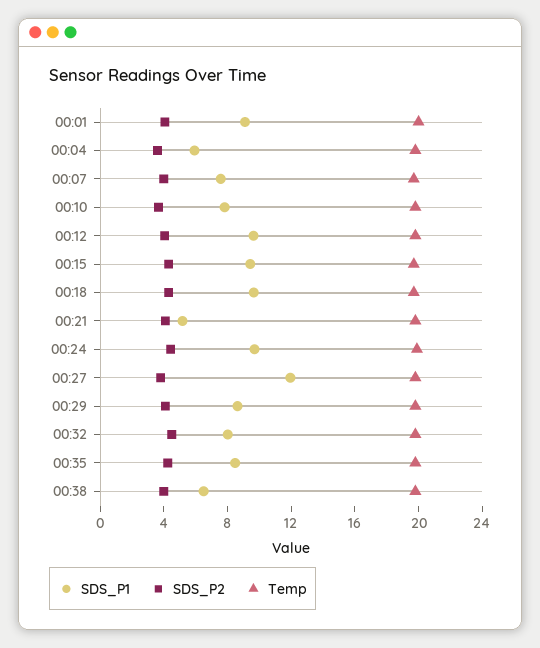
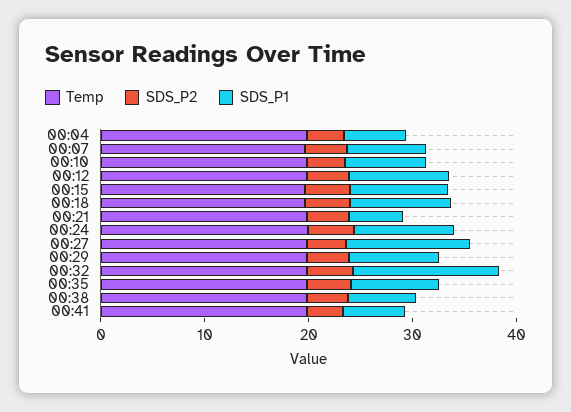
SDS_P1, 00:01: 9 -> none
SDS_P2, 00:01: 4 -> none
Temp, 00:01: 20 -> none
SDS_P1, 00:32: 8 -> 14
Temp, 00:41: none -> 20
SDS_P2, 00:41: none -> 4
SDS_P1, 00:41: none -> 6

